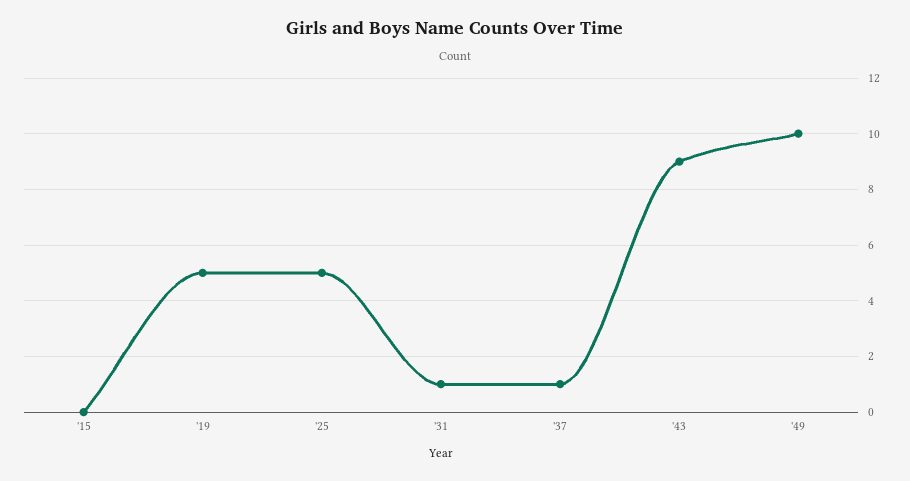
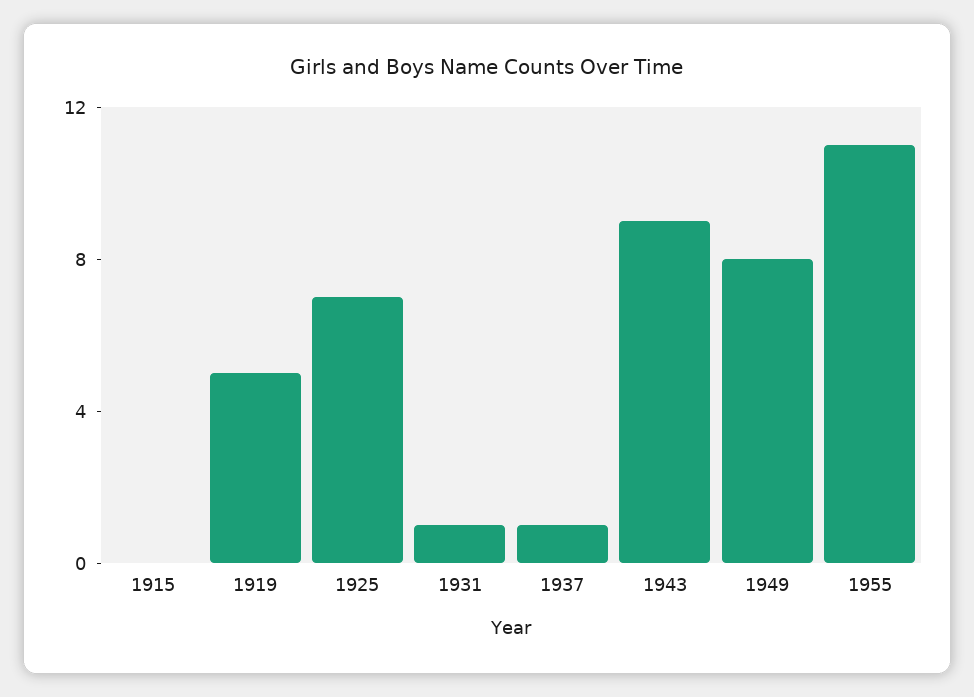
'25: 5 -> 7
'49: 10 -> 8
1955: none -> 11

